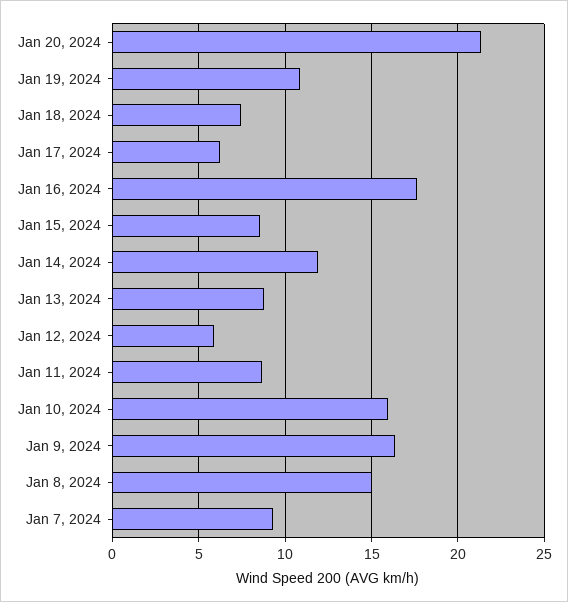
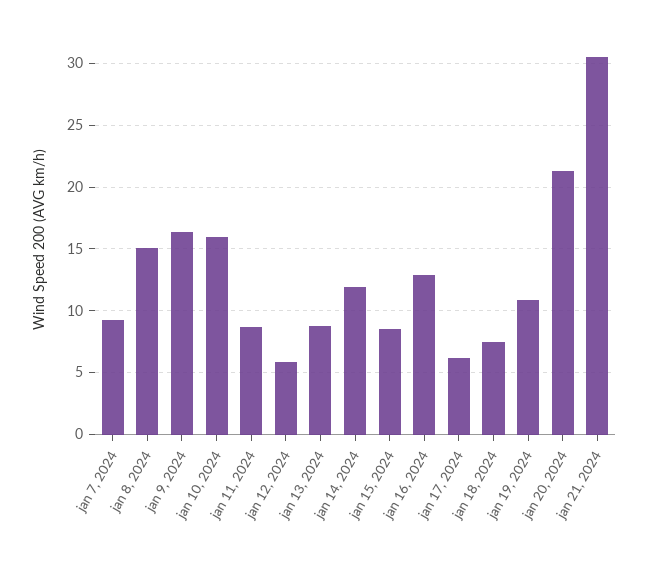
Jan 16, 2024: 17.5 -> 13
jan 21, 2024: none -> 30.5

